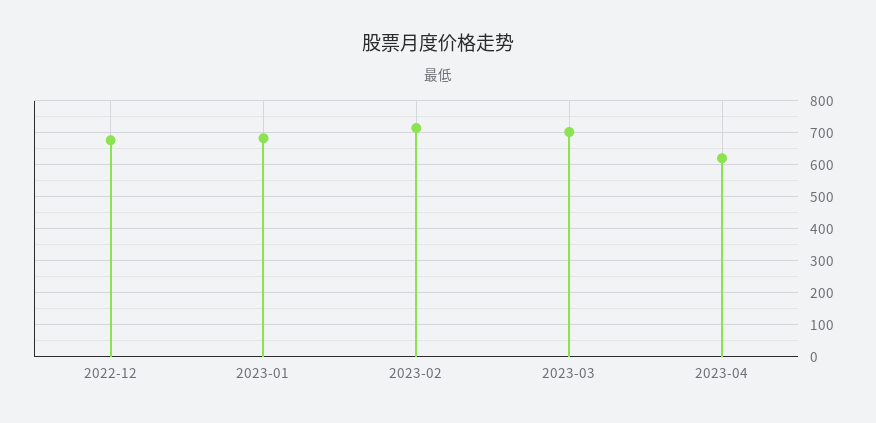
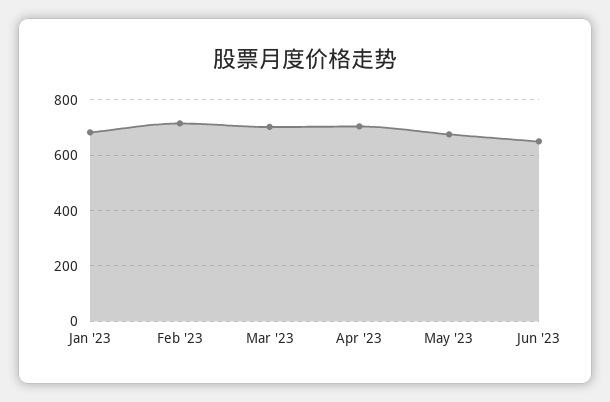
2022-12: 680 -> none
2023-04: 620 -> 700
May '23: none -> 675
Jun '23: none -> 650

